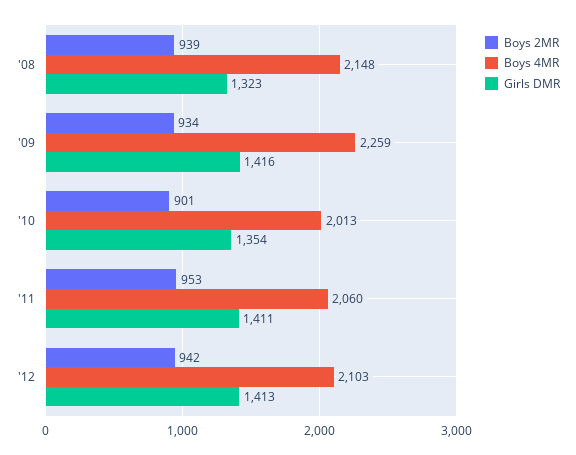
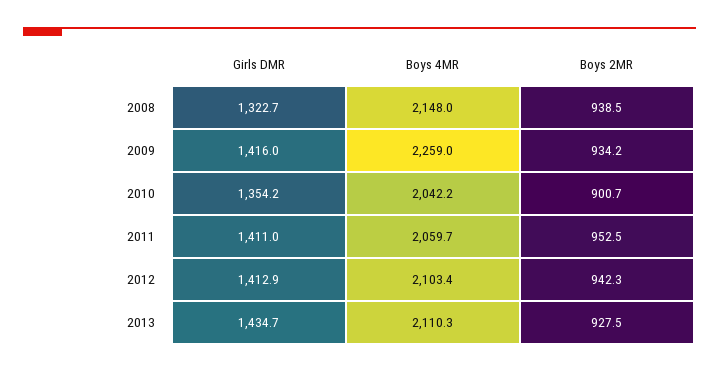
Boys 4MR, '10: 2013 -> 2042.2
Girls DMR, 2013: none -> 1434.7
Boys 4MR, 2013: none -> 2110.3
Boys 2MR, 2013: none -> 927.5

